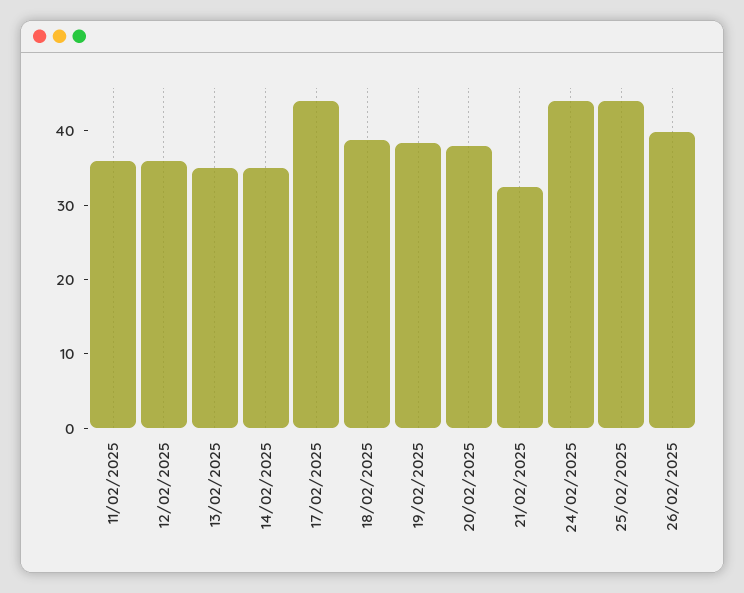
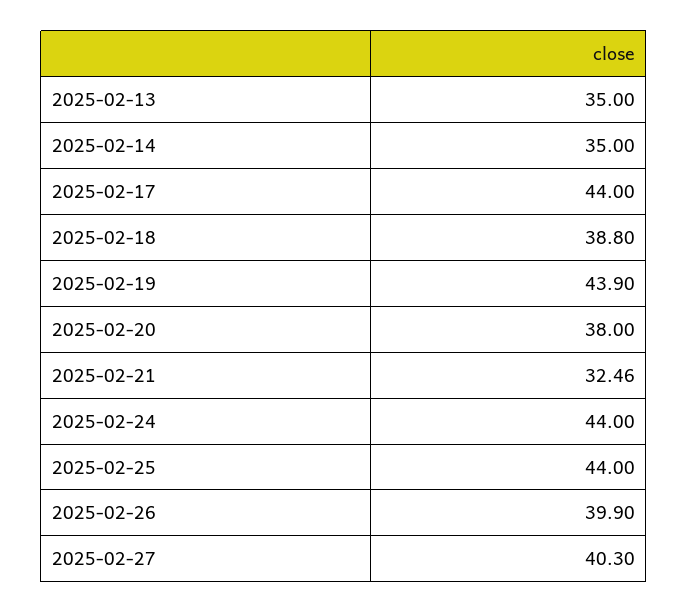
11/02/2025: 36 -> none
12/02/2025: 36 -> none
19/02/2025: 38 -> 43.9
2025-02-27: none -> 40.3

